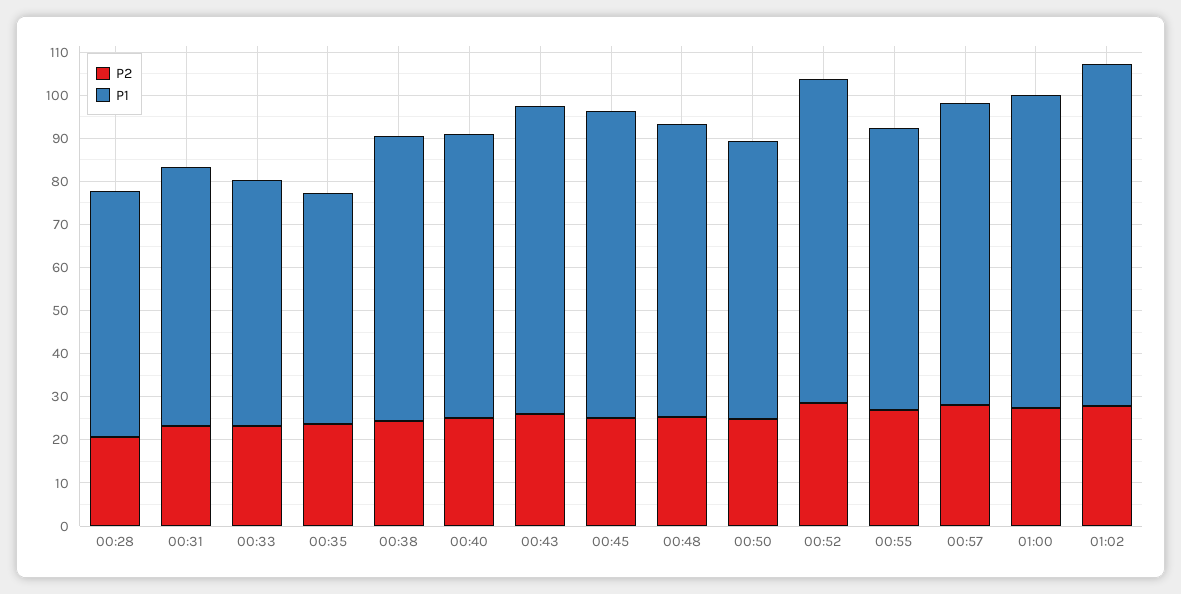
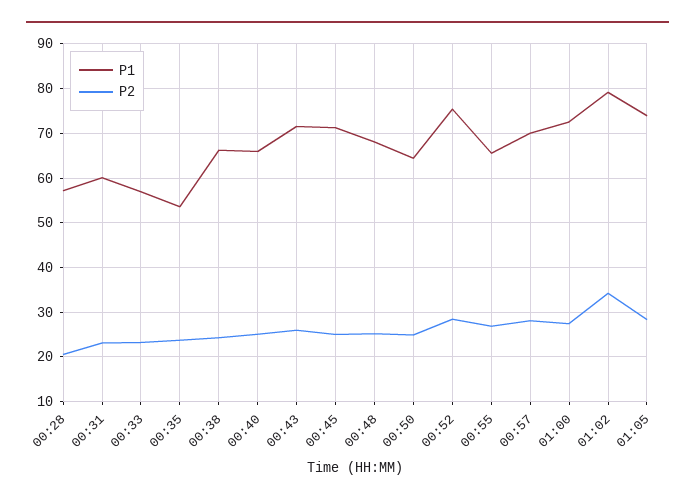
P2, 01:02: 28 -> 34
P1, 01:05: none -> 74
P2, 01:05: none -> 28

